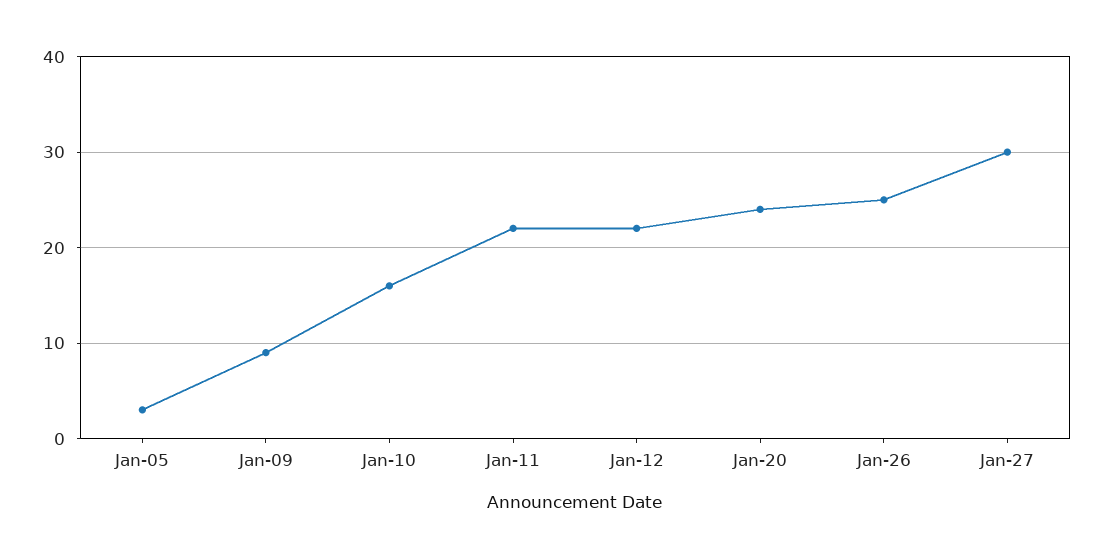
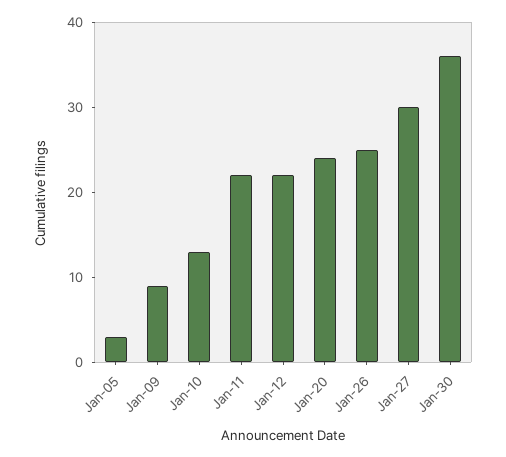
Jan-10: 16 -> 13
Jan-30: none -> 36

